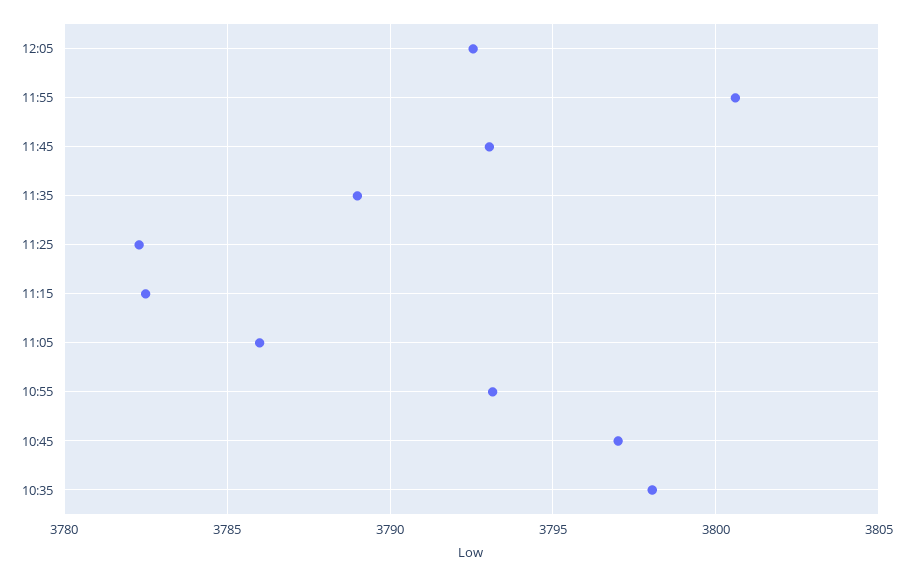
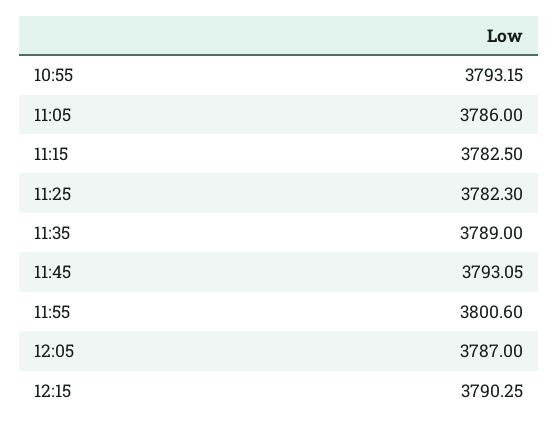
12:05: 3792.5 -> 3787
10:45: 3797 -> none
10:35: 3798 -> none
12:15: none -> 3790.25

